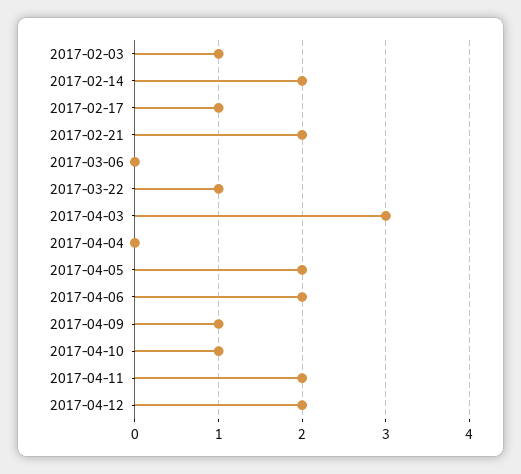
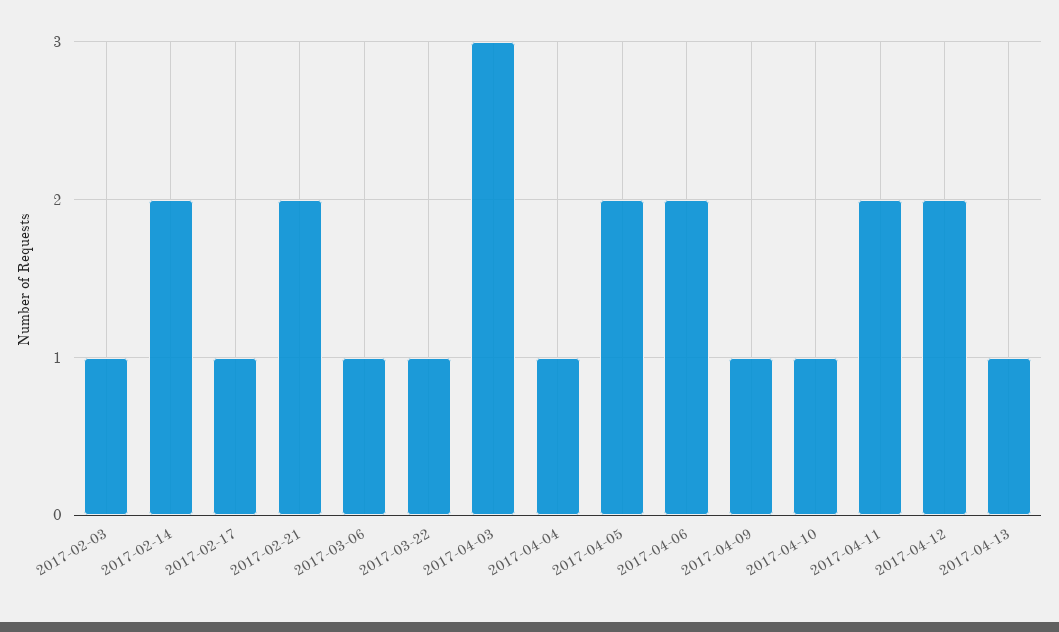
2017-03-06: 0 -> 1
2017-04-04: 0 -> 1
2017-04-13: none -> 1

